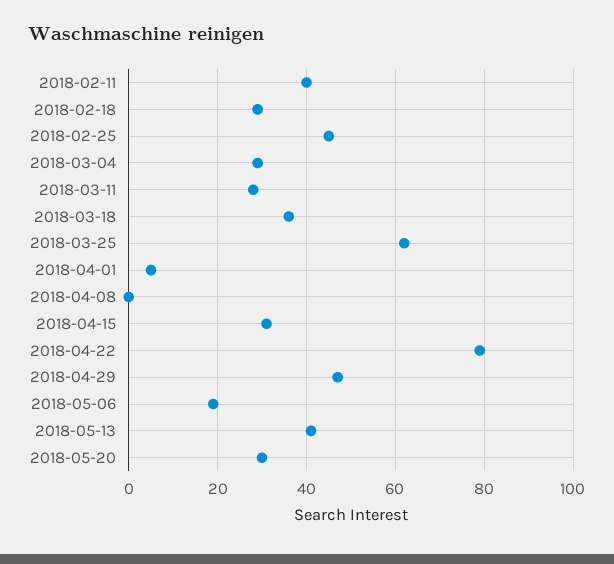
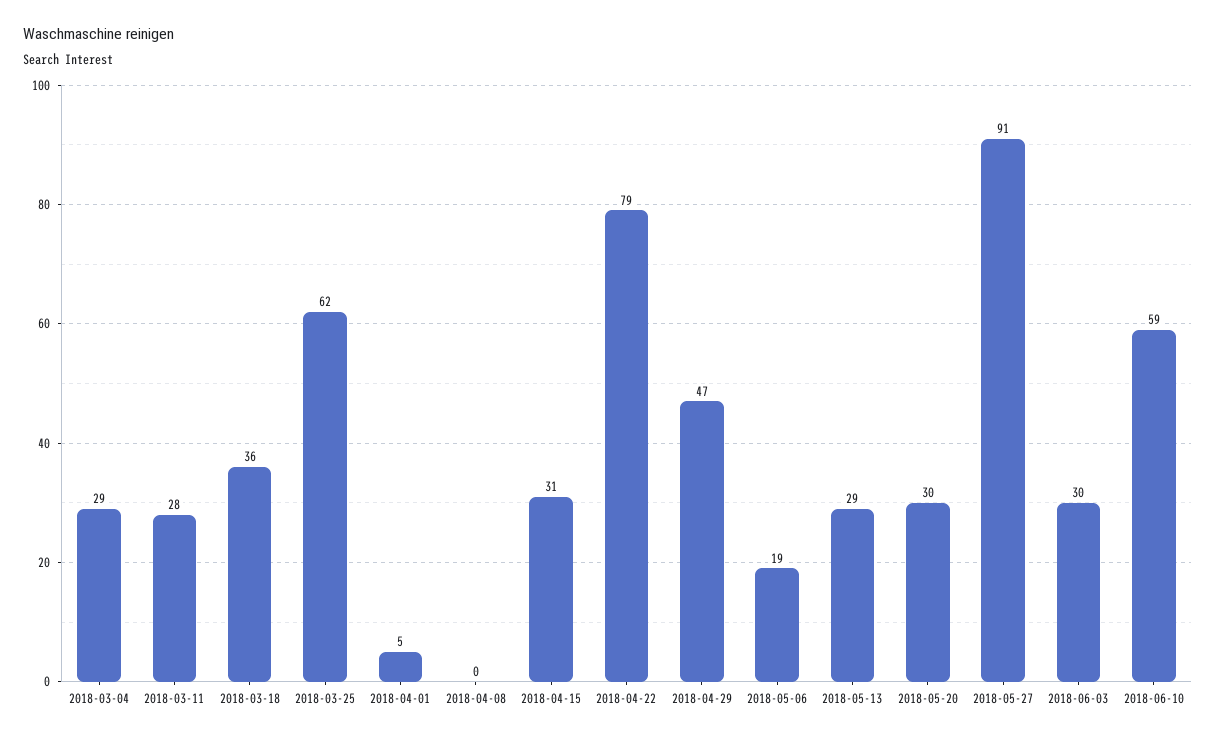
2018-02-11: 40 -> none
2018-02-18: 30 -> none
2018-02-25: 45 -> none
2018-05-13: 40 -> 29
2018-05-27: none -> 91
2018-06-03: none -> 30
2018-06-10: none -> 59

